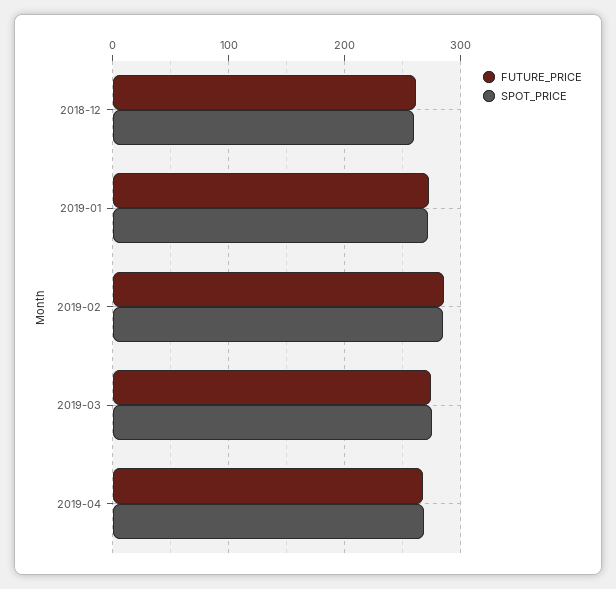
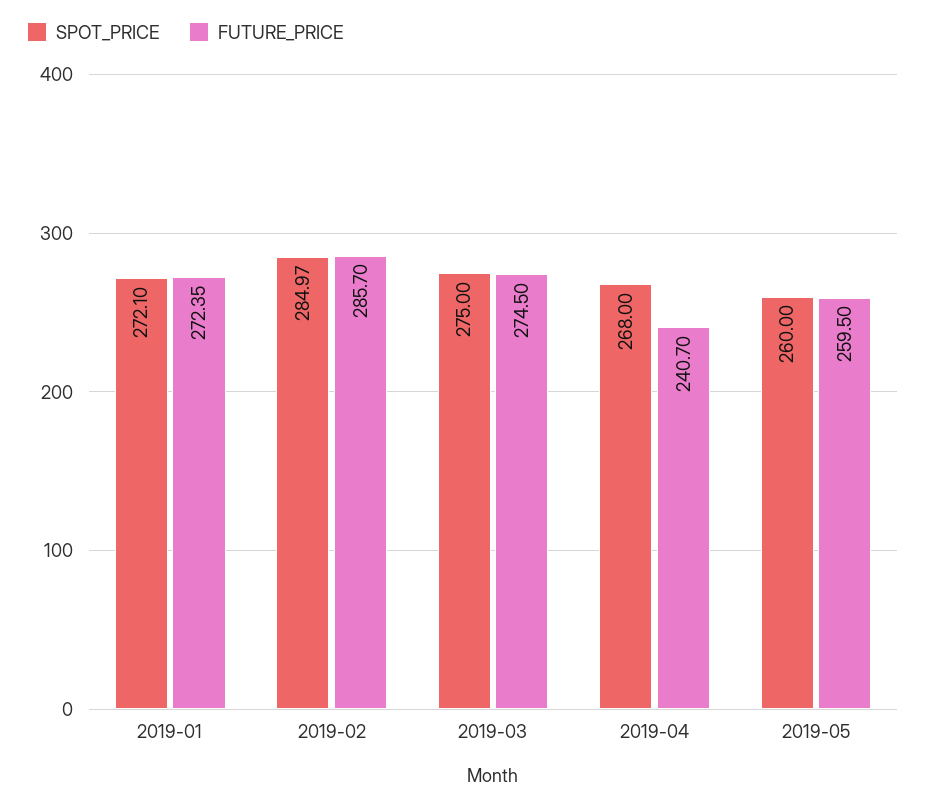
FUTURE_PRICE, 2018-12: 260 -> none
SPOT_PRICE, 2018-12: 260 -> none
FUTURE_PRICE, 2019-04: 270 -> 240.7
SPOT_PRICE, 2019-05: none -> 260
FUTURE_PRICE, 2019-05: none -> 259.5

